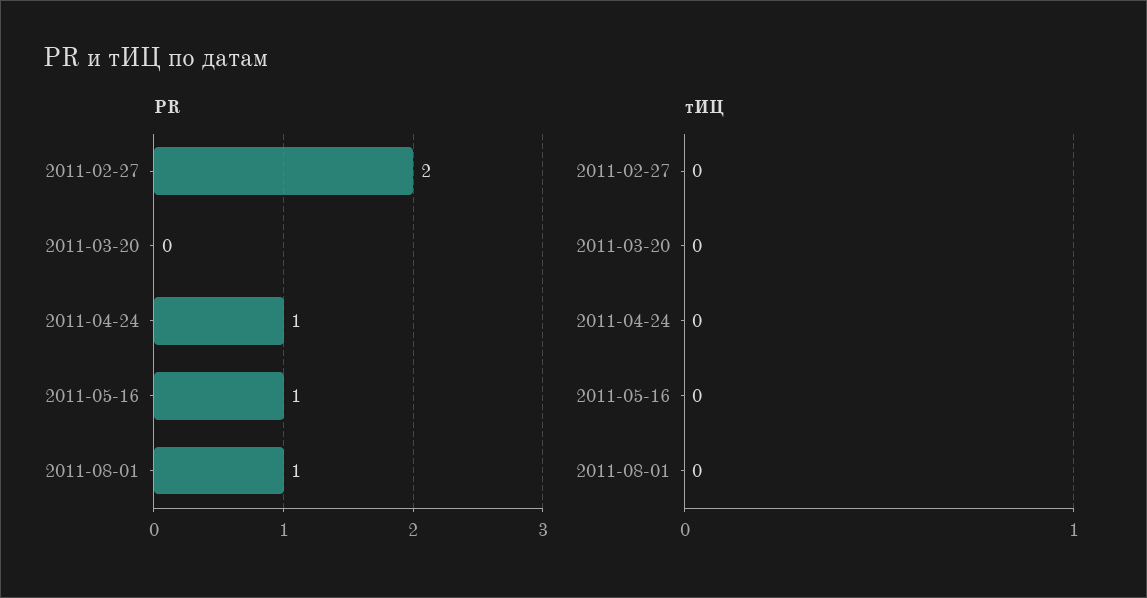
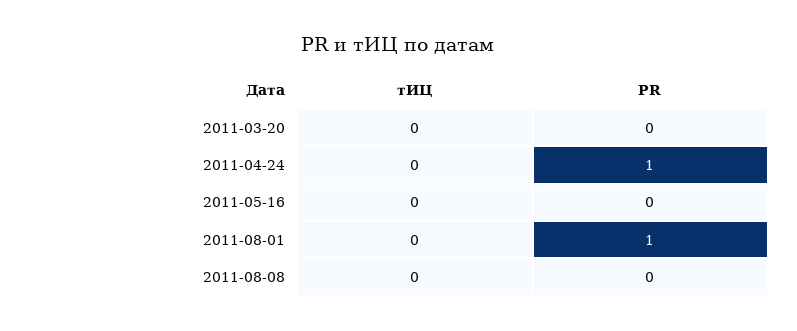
PR, 2011-02-27: 2 -> none
PR, 2011-05-16: 1 -> 0
тИЦ, 2011-02-27: 0 -> none
тИЦ, 2011-08-08: none -> 0
PR, 2011-08-08: none -> 0

